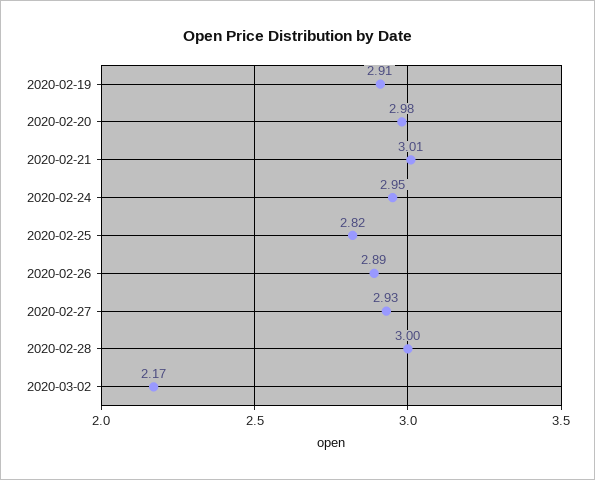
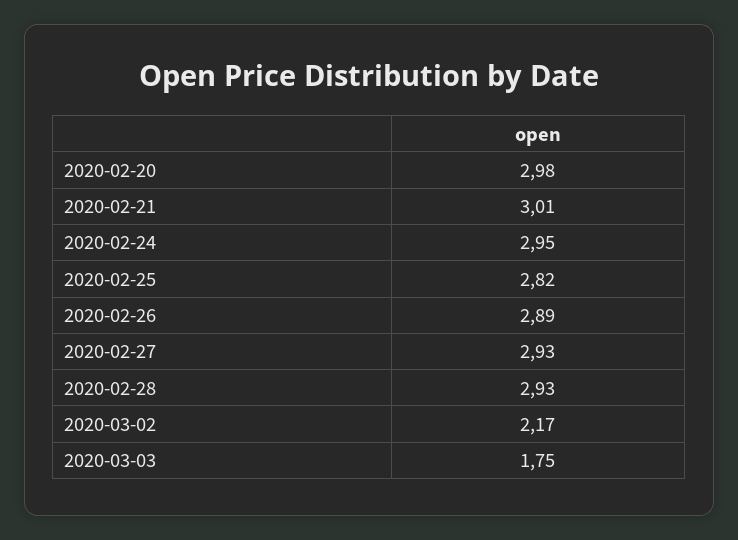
2020-02-19: 2.91 -> none
2020-02-28: 3 -> 2.93
2020-03-03: none -> 1.75

